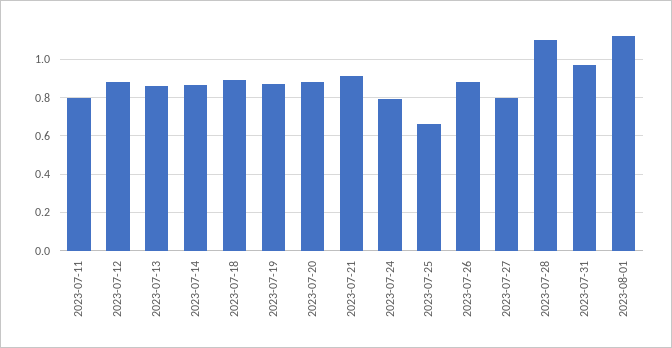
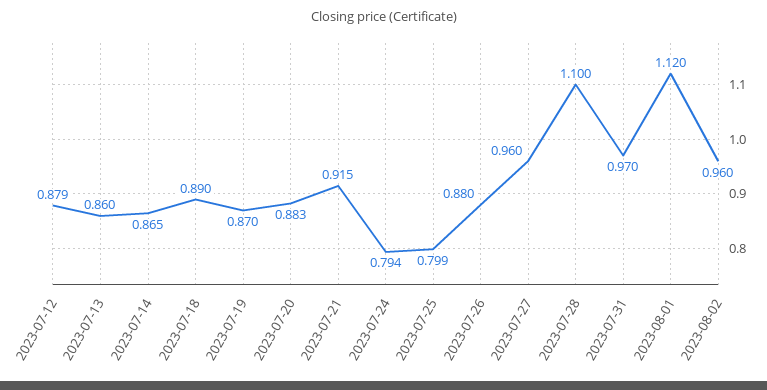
2023-07-11: 0.8 -> none
2023-07-25: 0.65 -> 0.799
2023-07-27: 0.8 -> 0.96
2023-08-02: none -> 0.96

